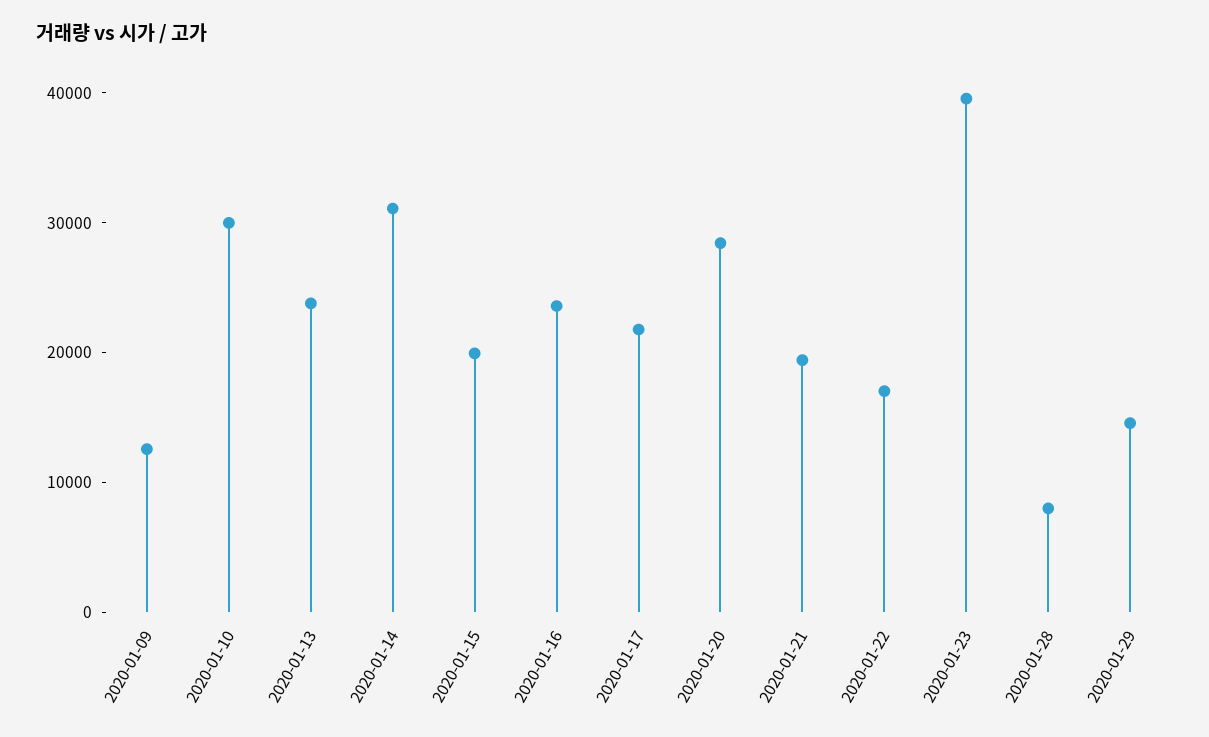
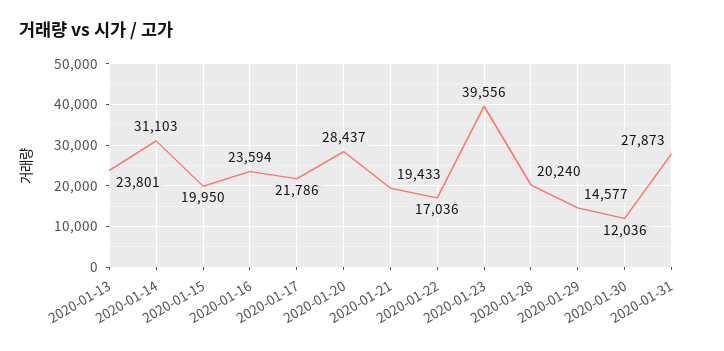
2020-01-09: 12000 -> none
2020-01-10: 30000 -> none
2020-01-28: 8000 -> 20240
2020-01-30: none -> 12036
2020-01-31: none -> 27873

